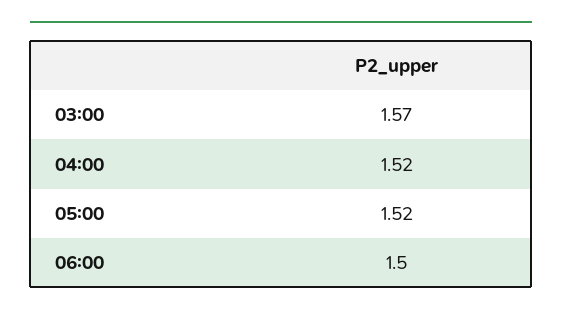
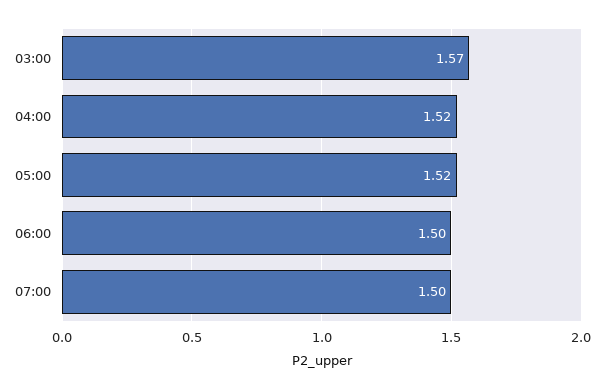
07:00: none -> 1.5

